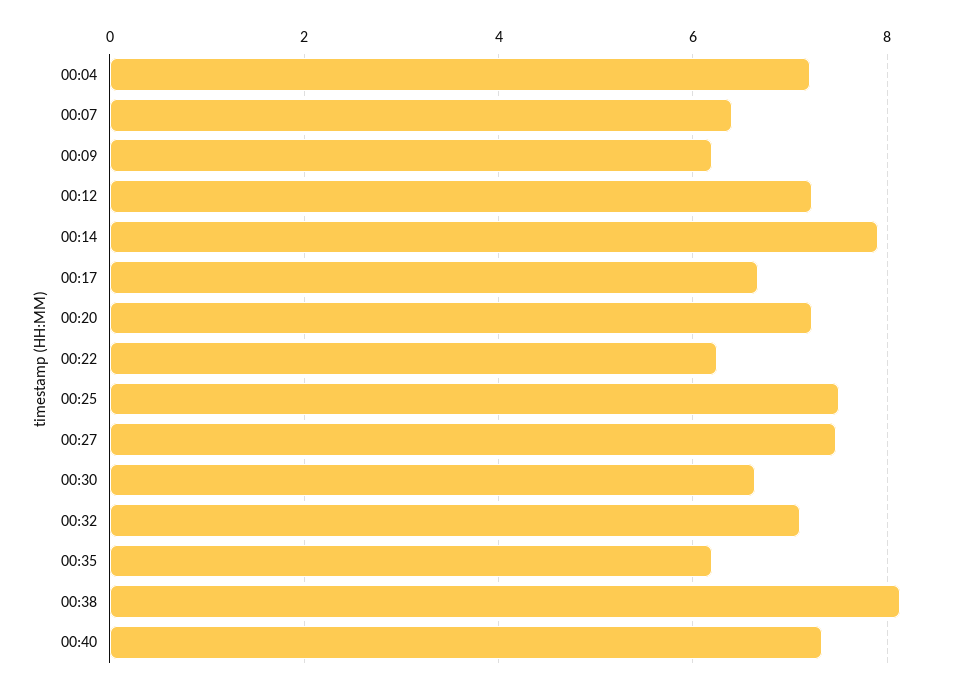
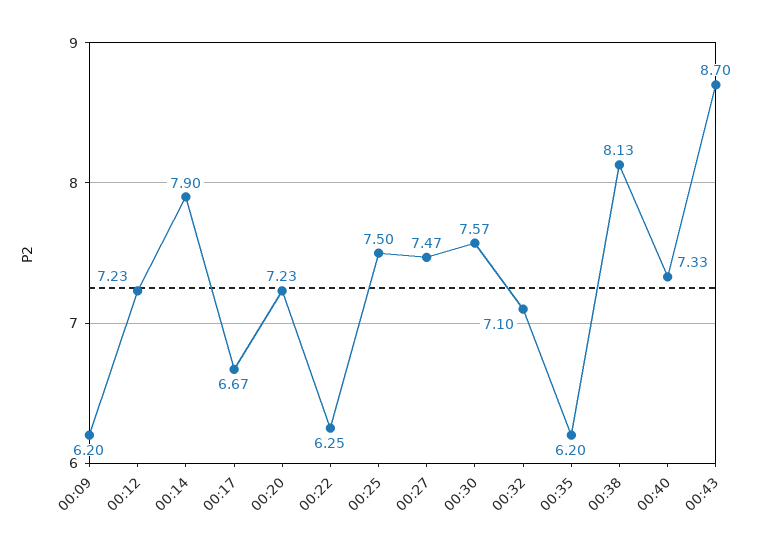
00:04: 7.2 -> none
00:07: 6.4 -> none
00:30: 6.6 -> 7.57
00:43: none -> 8.7

